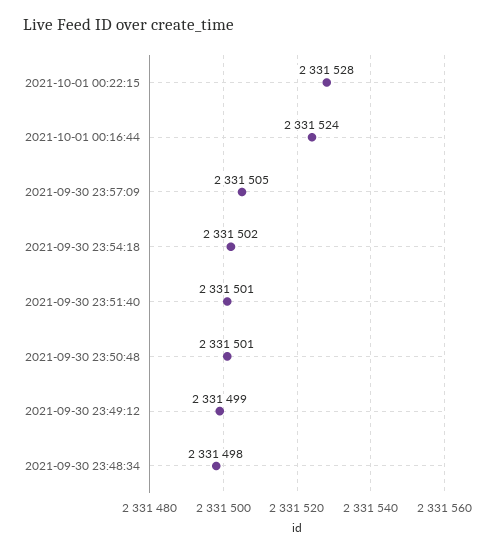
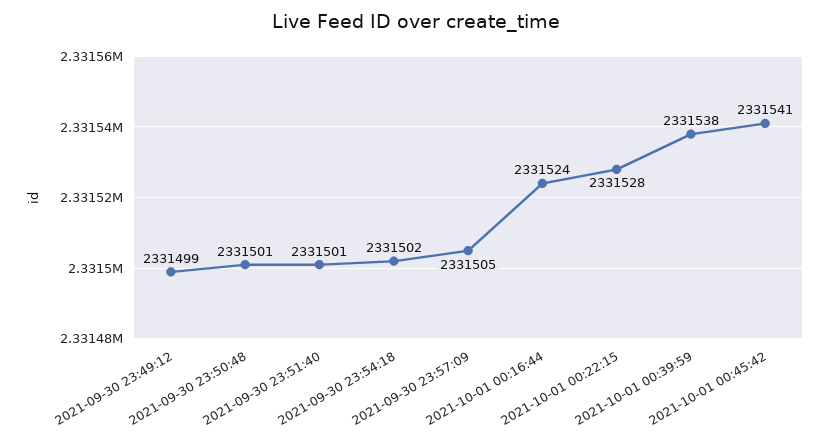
2021-09-30 23:48:34: 2331498 -> none
2021-10-01 00:39:59: none -> 2331538
2021-10-01 00:45:42: none -> 2331541

